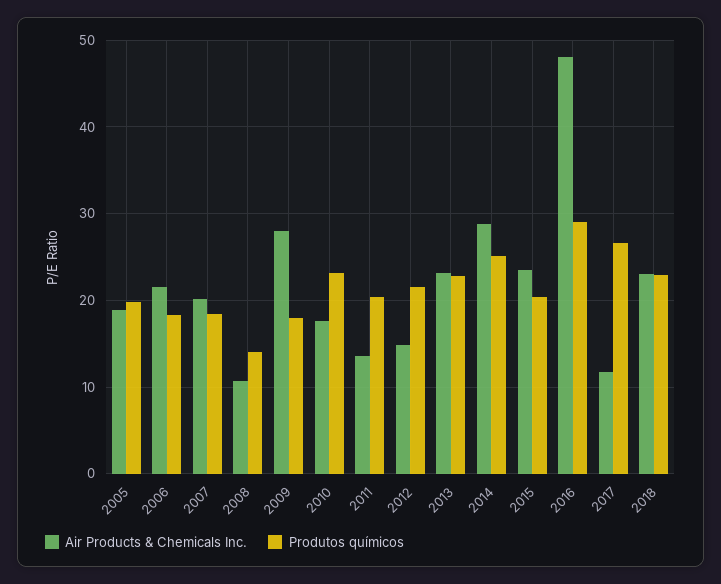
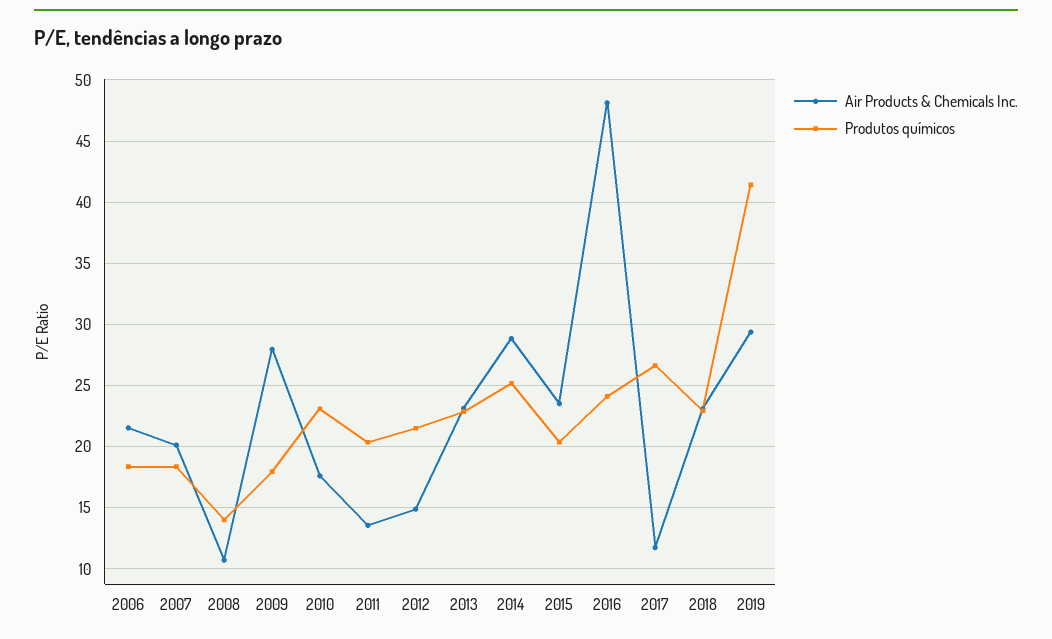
Air Products & Chemicals Inc., 2005: 19 -> none
Produtos químicos, 2005: 20 -> none
Produtos químicos, 2016: 29 -> 24
Air Products & Chemicals Inc., 2019: none -> 29.5
Produtos químicos, 2019: none -> 41.5

